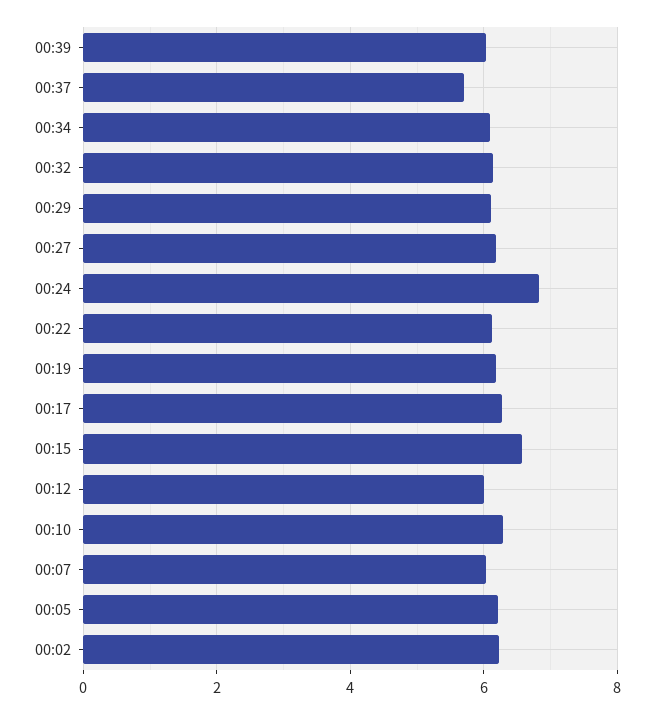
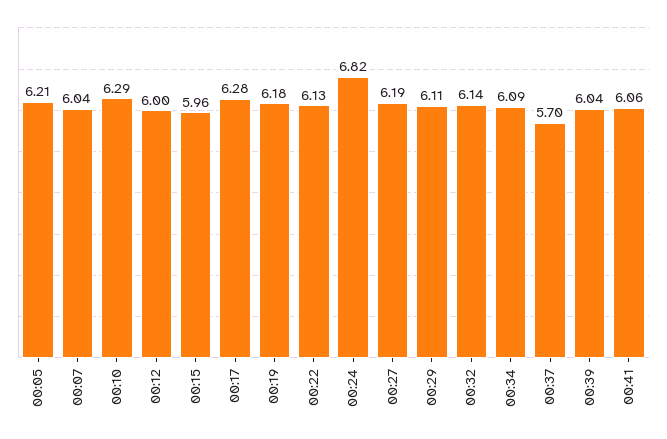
00:15: 6.6 -> 5.96
00:02: 6.2 -> none
00:41: none -> 6.06

